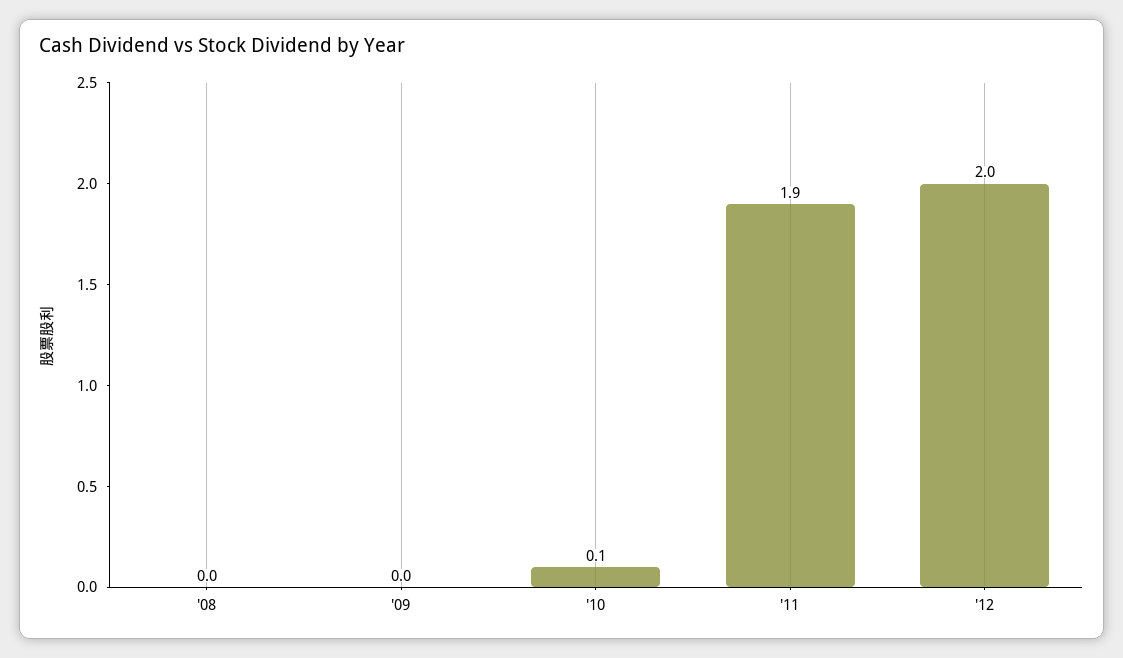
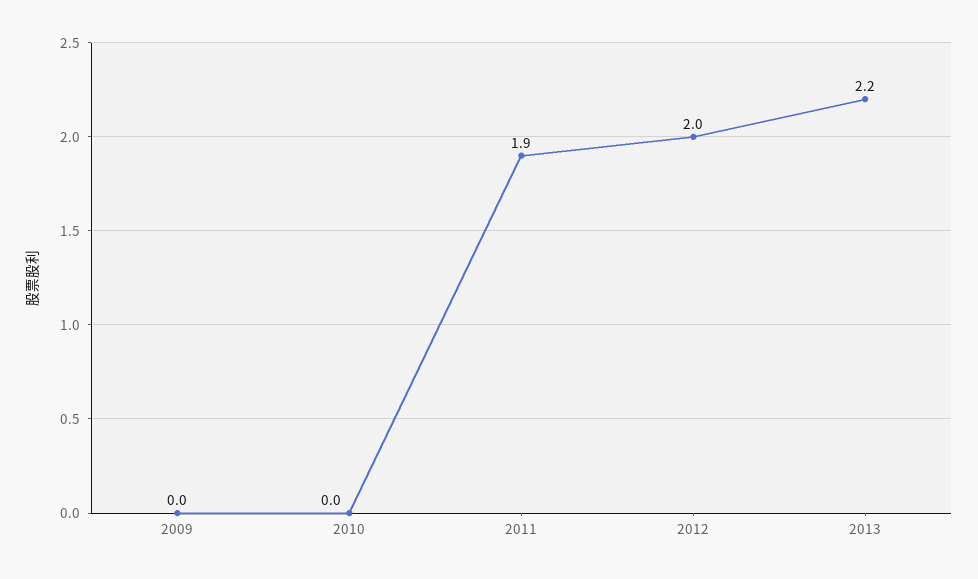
'08: 0 -> none
'10: 0.1 -> 0
2013: none -> 2.2

